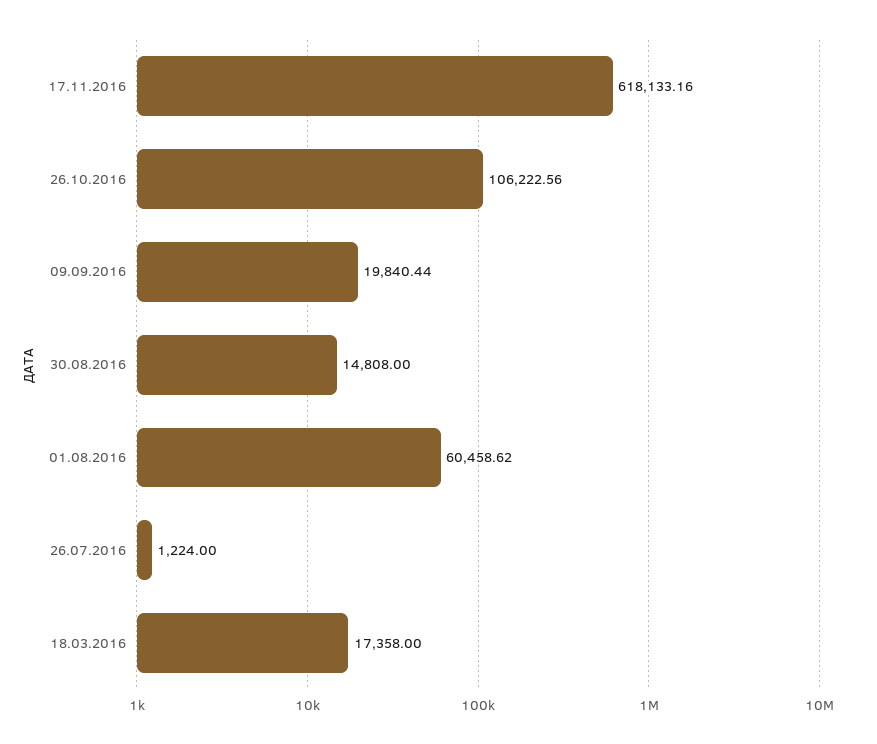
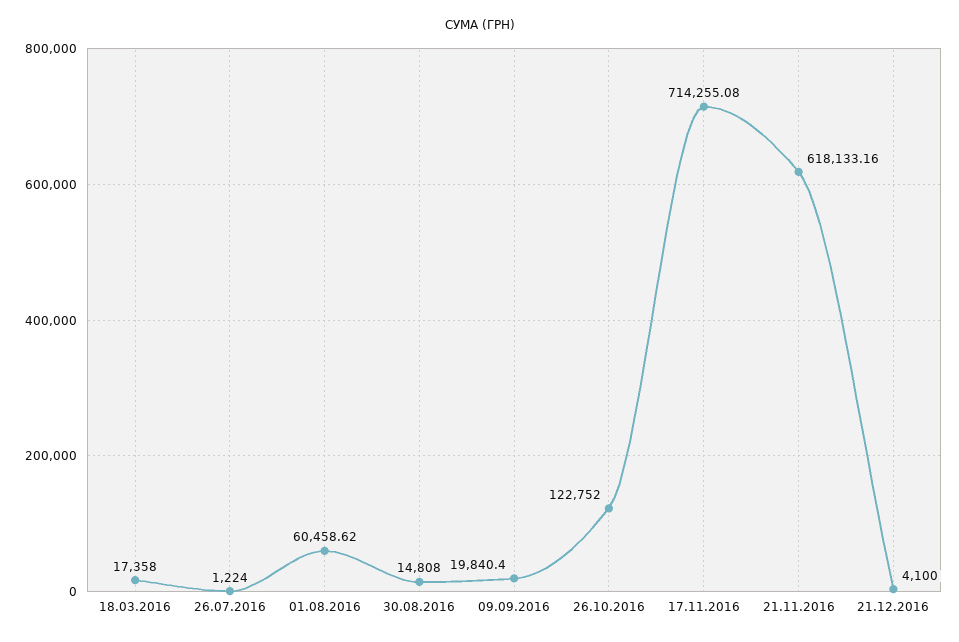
17.11.2016: 618133.16 -> 714255.08
26.10.2016: 106222.56 -> 122752
09.09.2016: 19840.44 -> 19840.4
21.11.2016: none -> 618133.16
21.12.2016: none -> 4100

